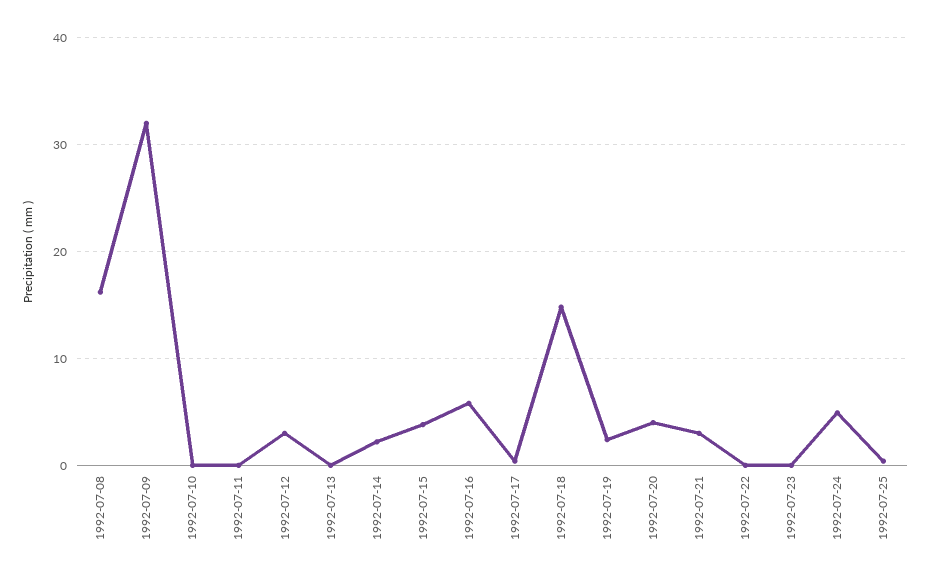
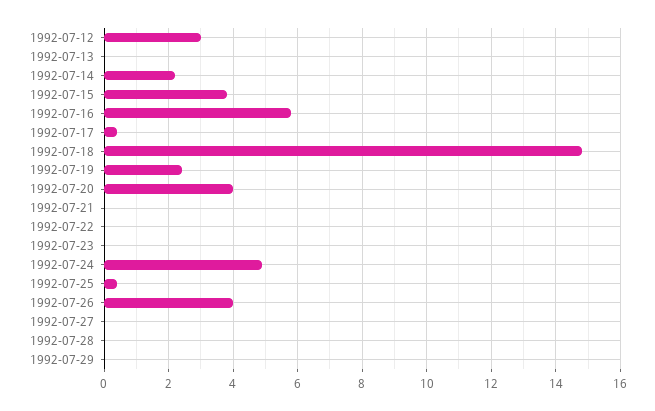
1992-07-08: 16 -> none
1992-07-09: 32 -> none
1992-07-10: 0 -> none
1992-07-11: 0 -> none
1992-07-21: 3 -> 0
1992-07-26: none -> 4
1992-07-27: none -> 0
1992-07-28: none -> 0
1992-07-29: none -> 0

